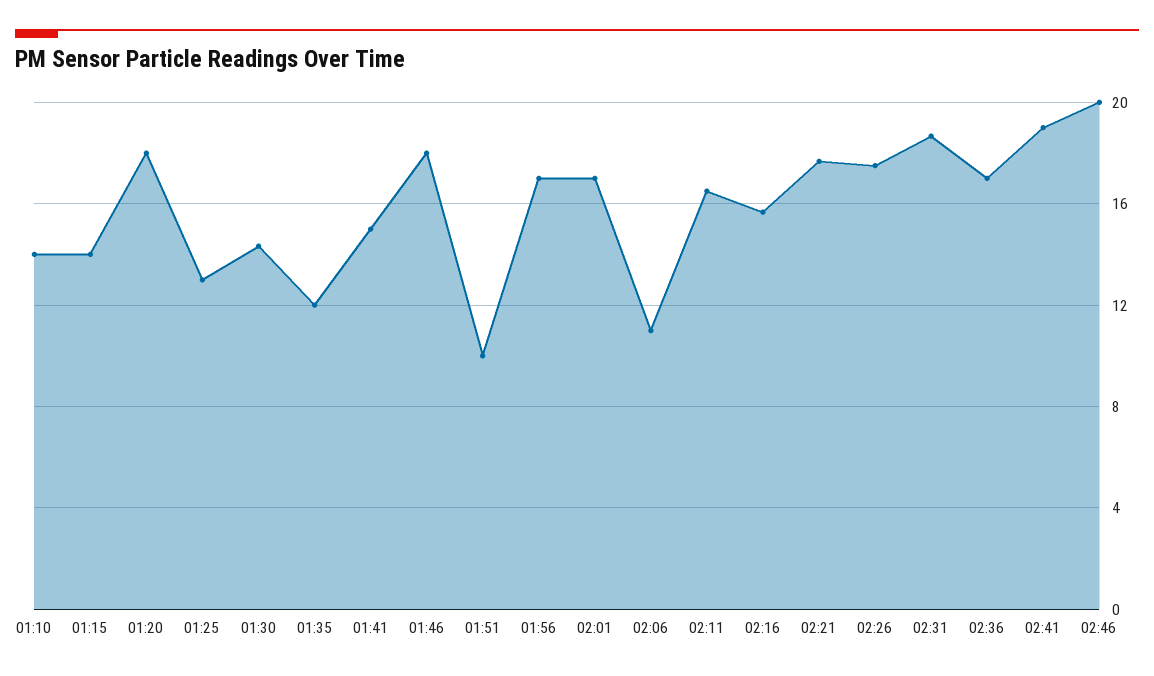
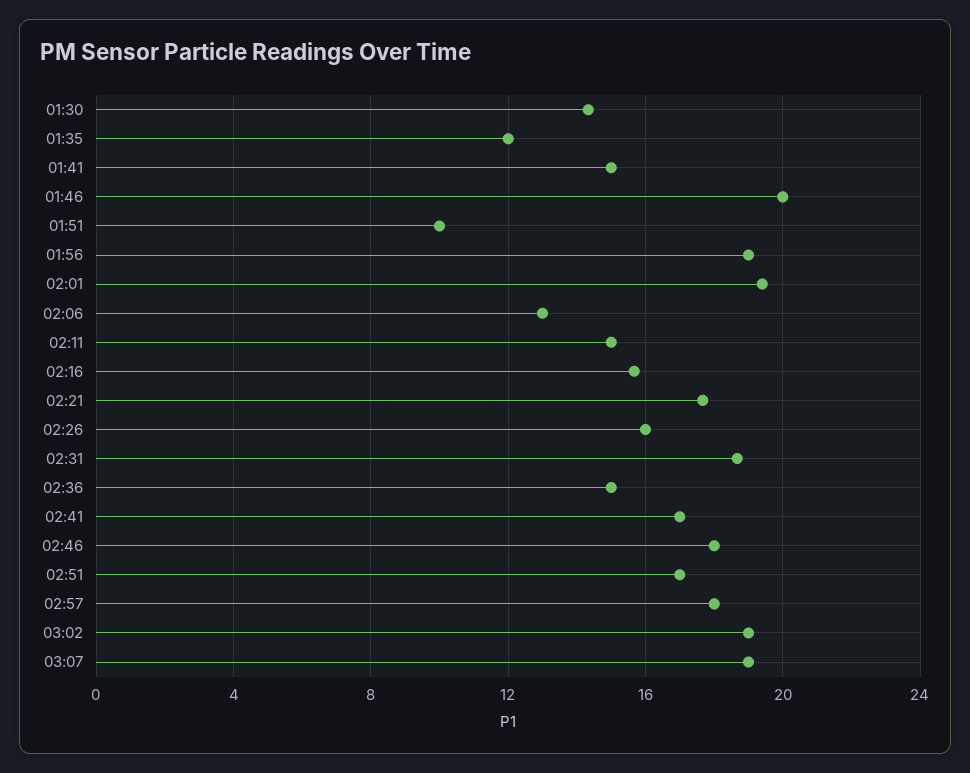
01:10: 14 -> none
01:15: 14 -> none
01:20: 18 -> none
01:25: 13 -> none
01:46: 18 -> 20
01:56: 17 -> 19
02:01: 17 -> 19.5
02:06: 11 -> 13
02:11: 16.5 -> 15
02:26: 17.5 -> 16
02:36: 17 -> 15
02:41: 19 -> 17
02:46: 20 -> 18
02:51: none -> 17
02:57: none -> 18
03:02: none -> 19
03:07: none -> 19

